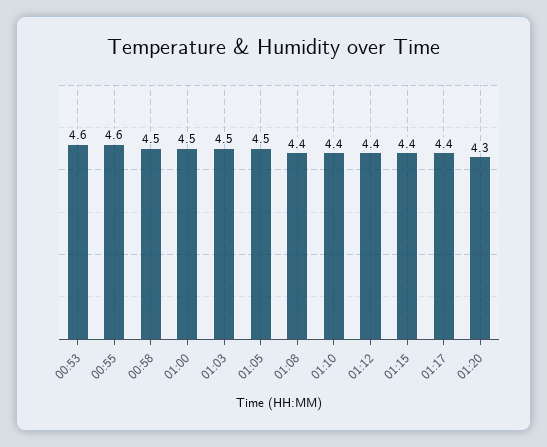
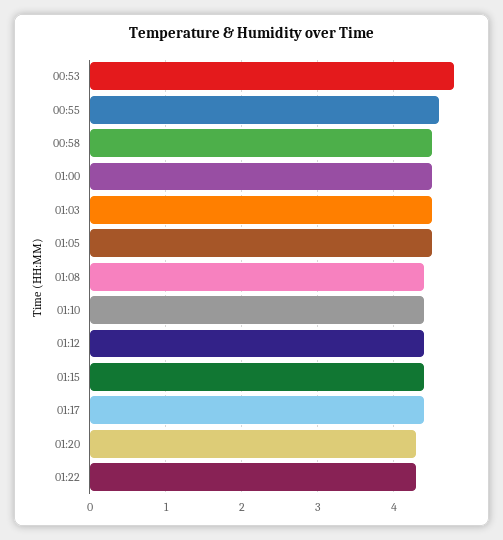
00:53: 4.6 -> 4.8
01:22: none -> 4.3

